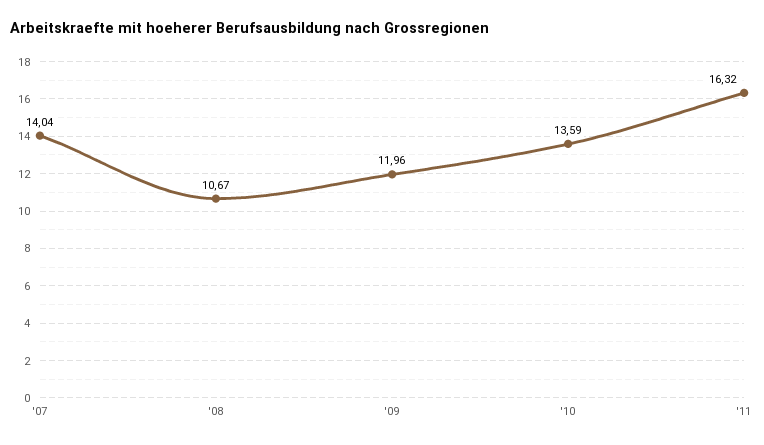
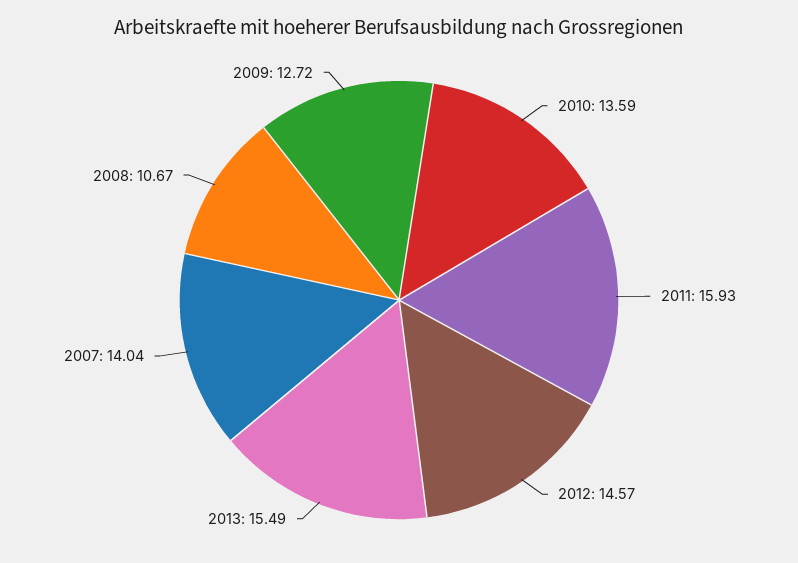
'09: 11.96 -> 12.72
'11: 16.32 -> 15.93
2012: none -> 14.57
2013: none -> 15.49

